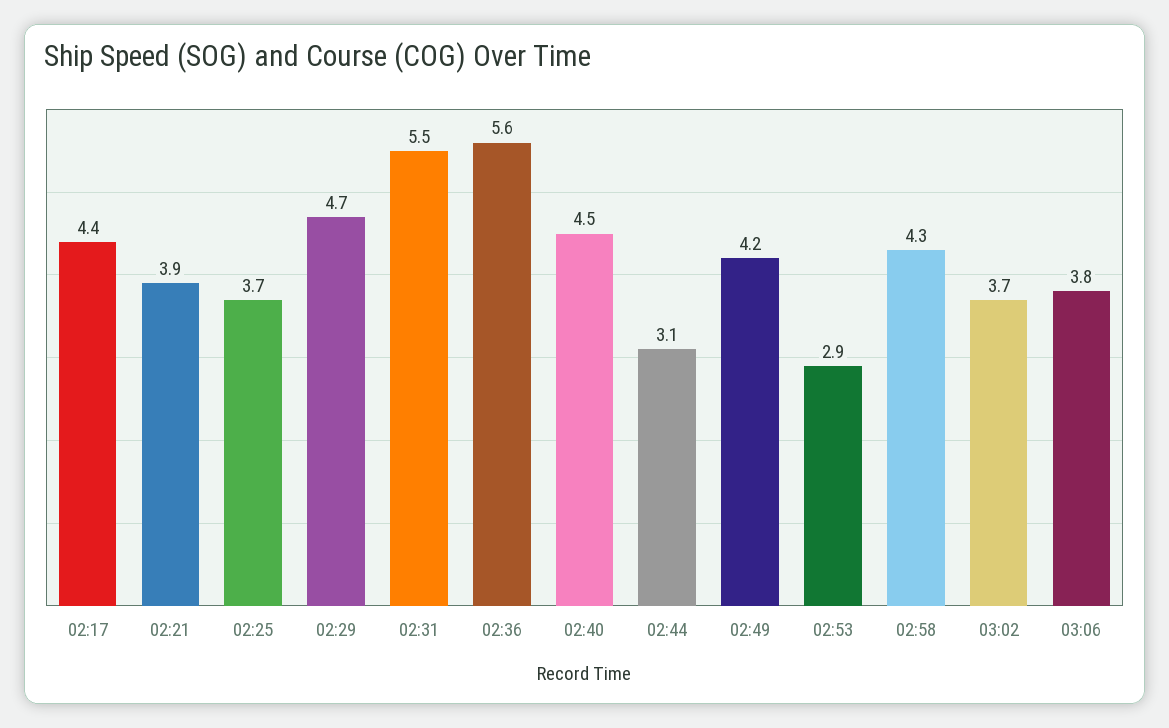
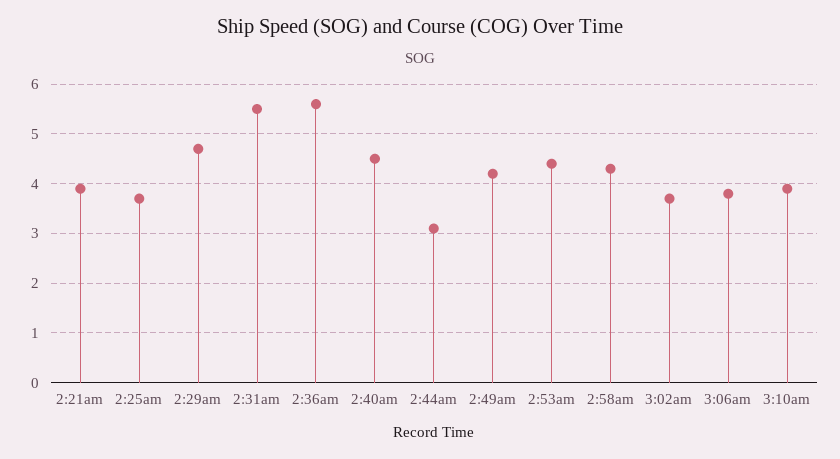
02:17: 4.4 -> none
02:53: 2.9 -> 4.5
3:10am: none -> 4

